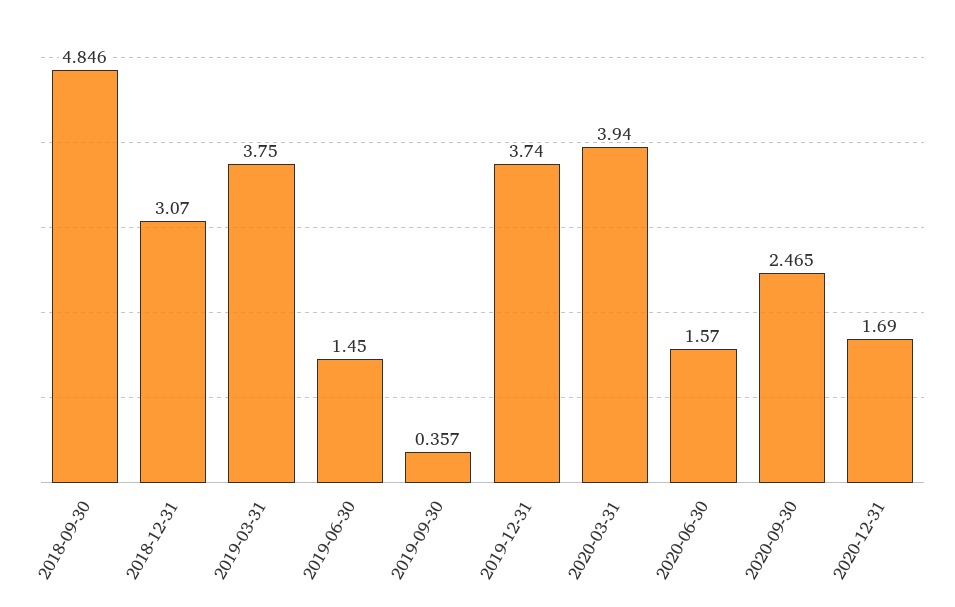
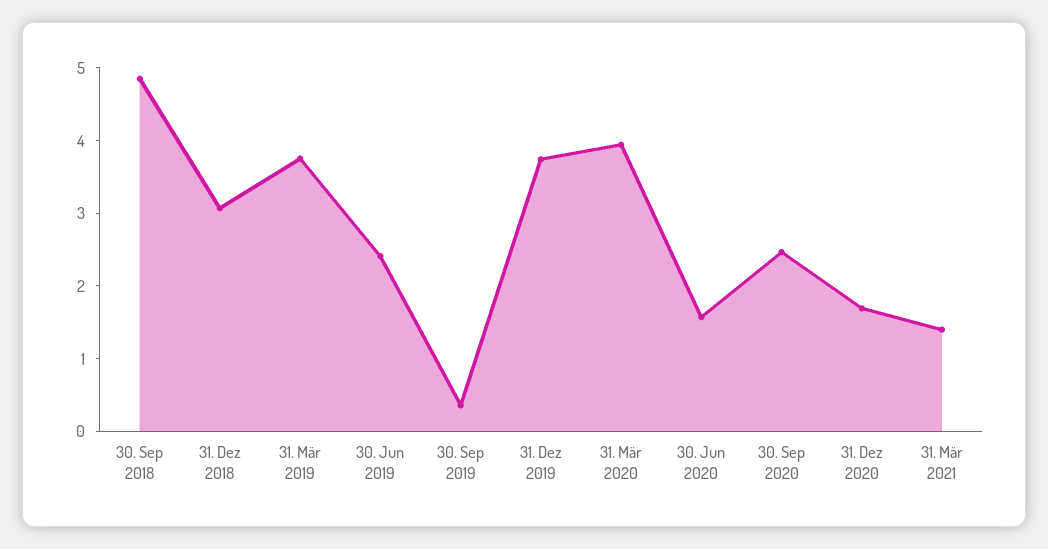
2019-06-30: 1.45 -> 2.4
31. Mär 2021: none -> 1.4

